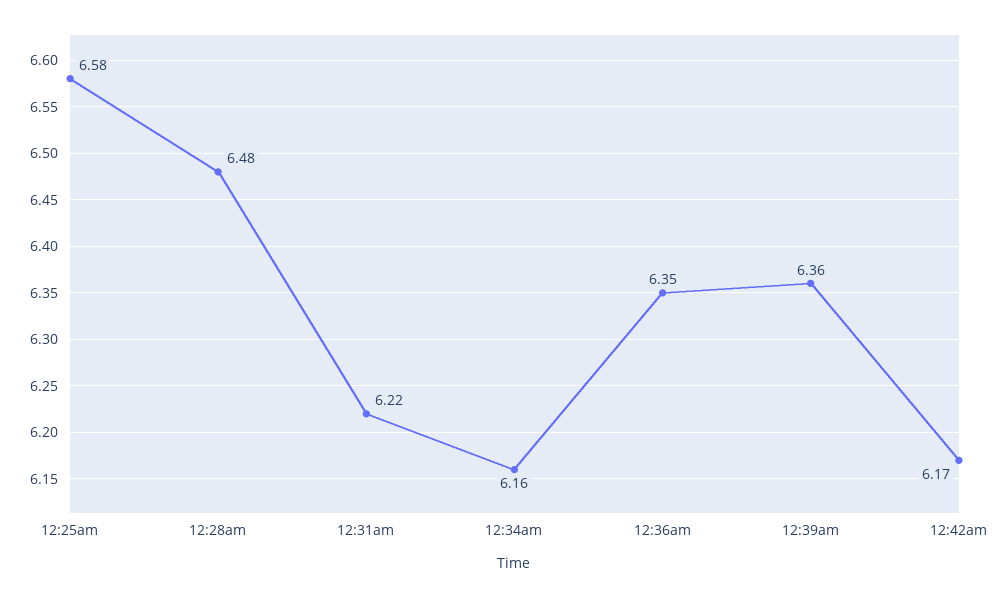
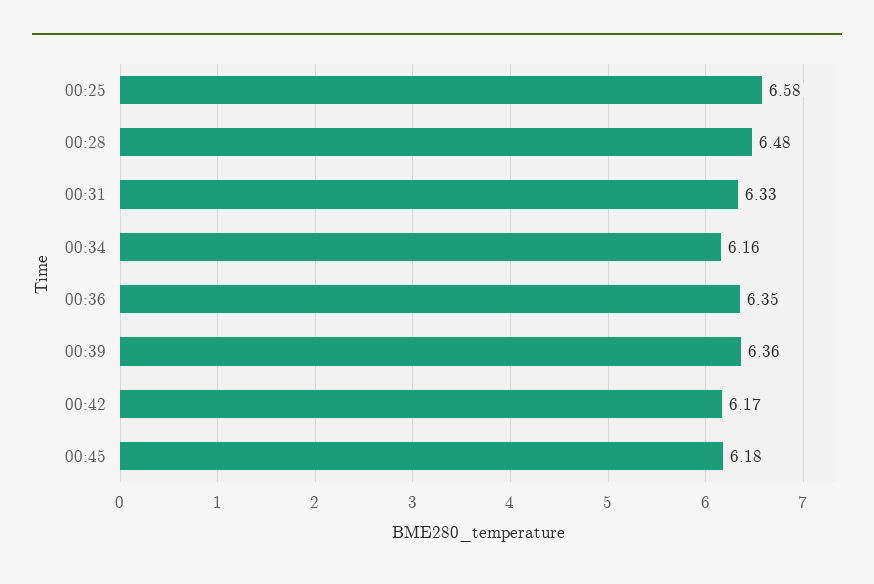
12:31am: 6.22 -> 6.33
00:45: none -> 6.18

